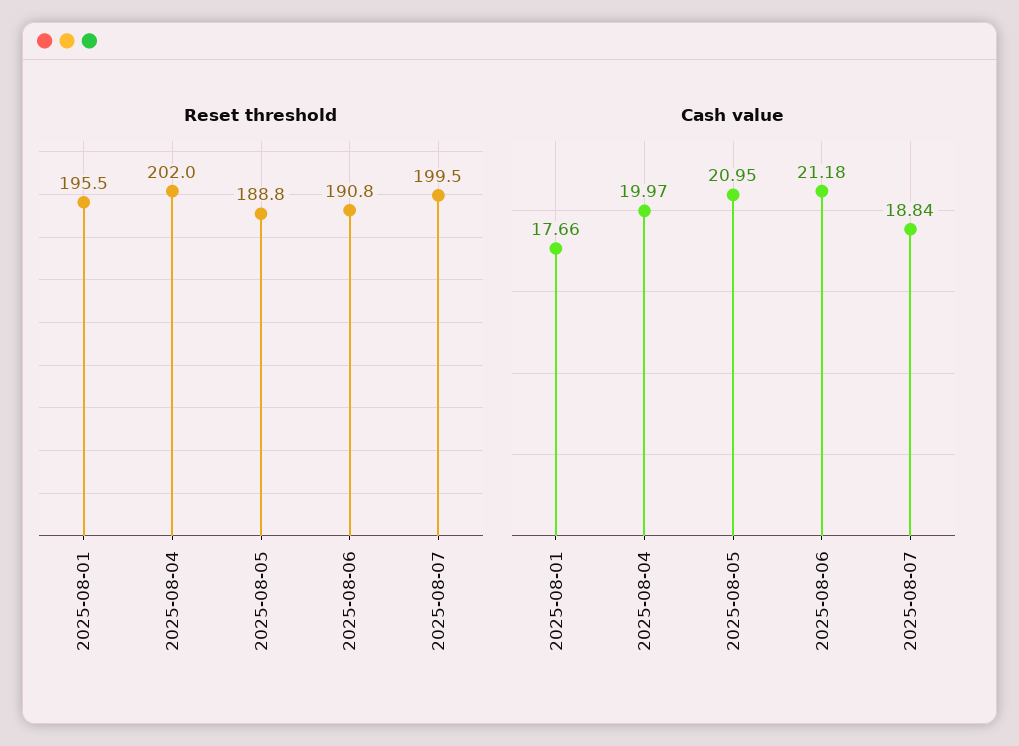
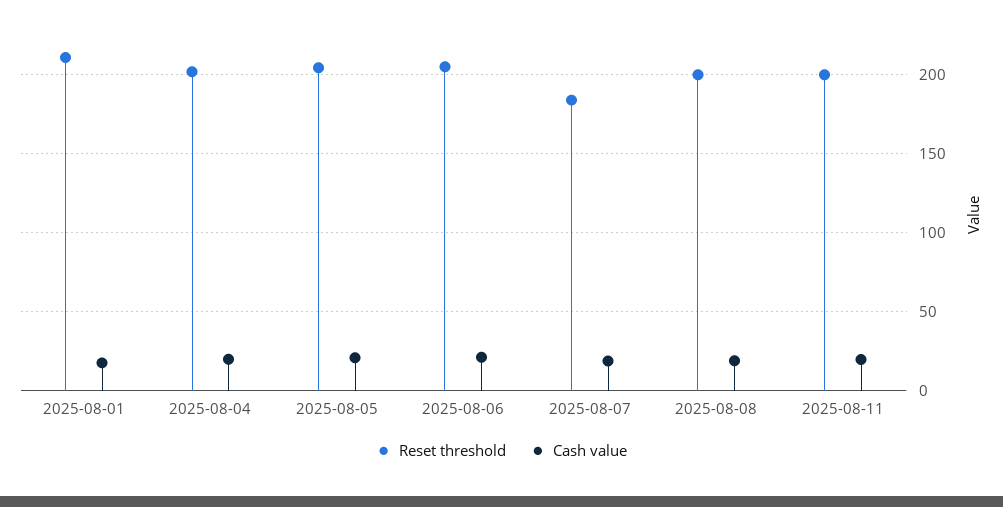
Reset threshold, 2025-08-01: 195.5 -> 210
Reset threshold, 2025-08-05: 188.8 -> 205
Reset threshold, 2025-08-06: 190.8 -> 205
Reset threshold, 2025-08-07: 199.5 -> 185
Reset threshold, 2025-08-08: none -> 200
Cash value, 2025-08-08: none -> 20
Reset threshold, 2025-08-11: none -> 200
Cash value, 2025-08-11: none -> 20

